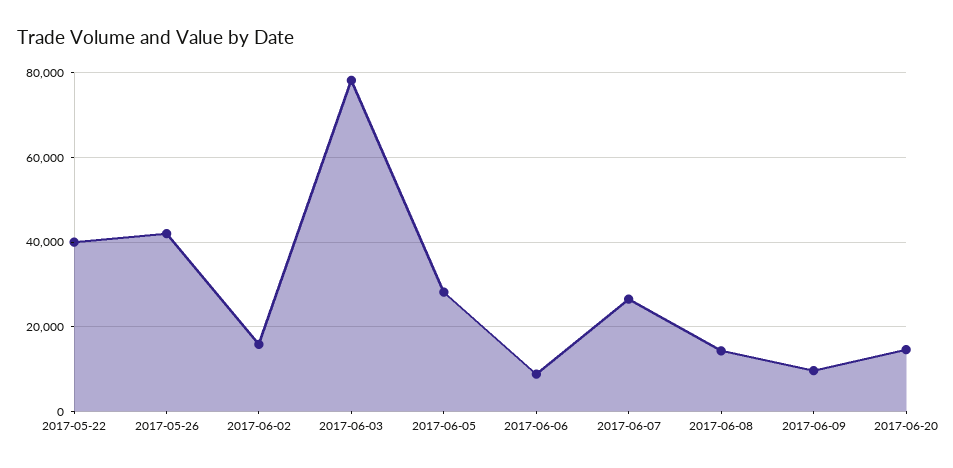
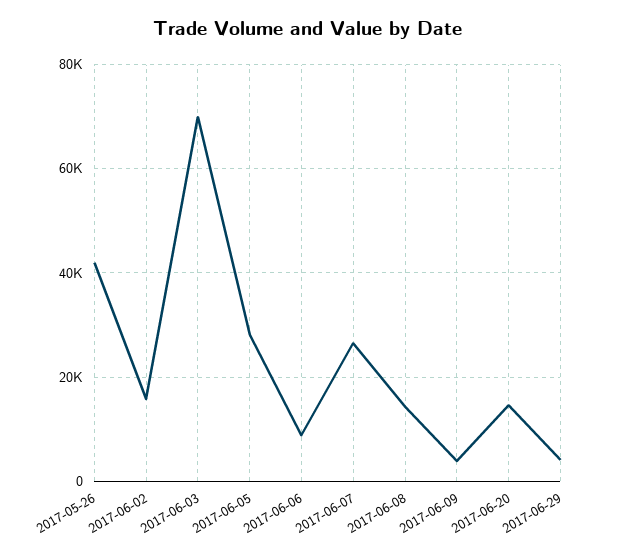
2017-05-22: 40000 -> none
2017-06-03: 78000 -> 70000
2017-06-09: 10000 -> 4000
2017-06-29: none -> 4000

